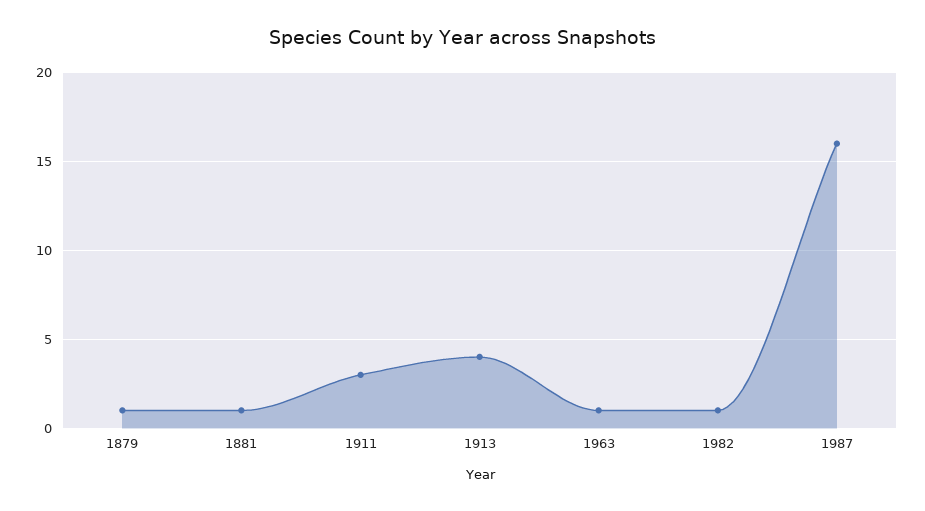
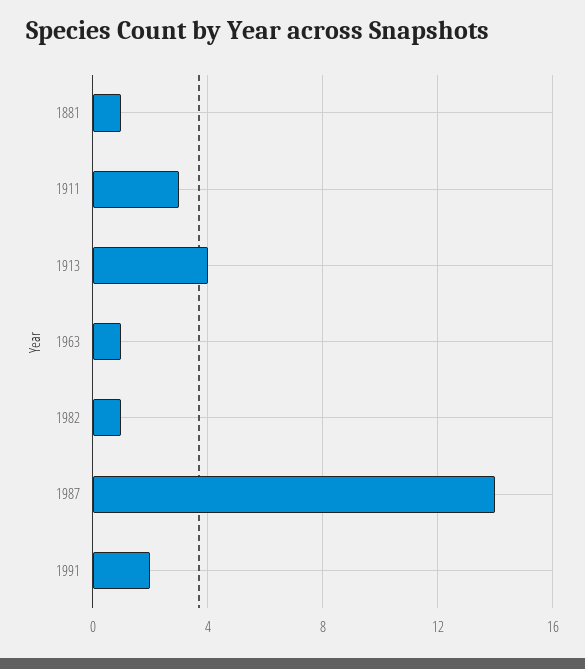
1879: 1 -> none
1987: 16 -> 14
1991: none -> 2

